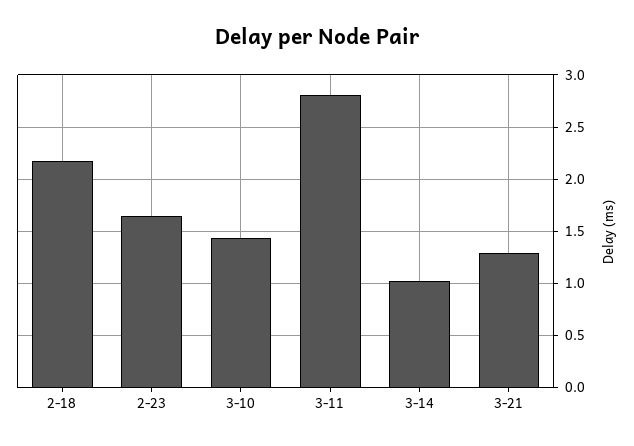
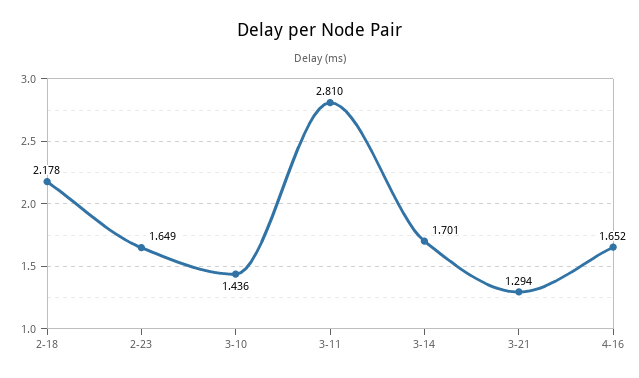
3-14: 1 -> 1.701
4-16: none -> 1.652

